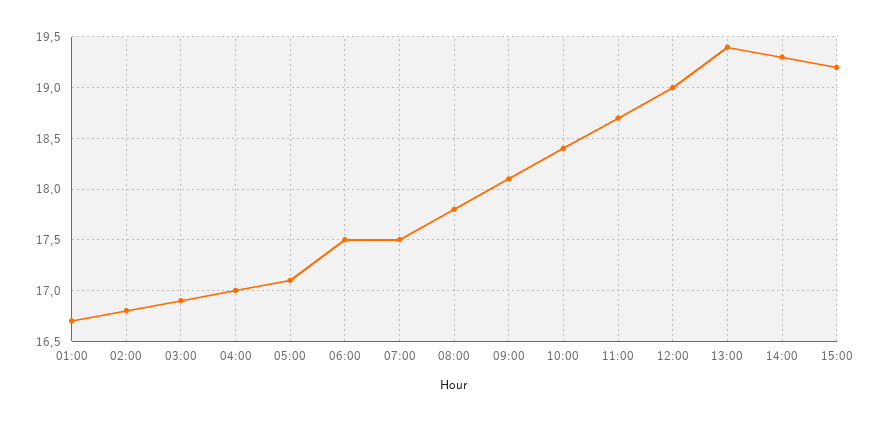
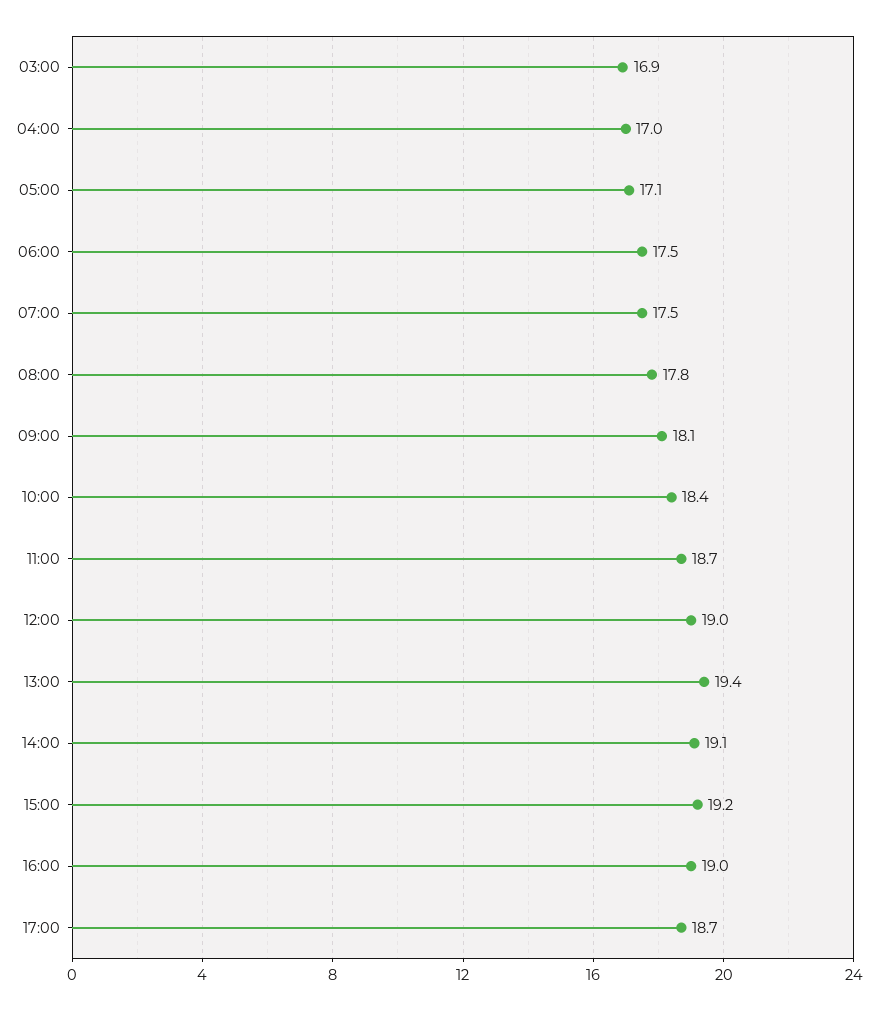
01:00: 16.7 -> none
02:00: 16.8 -> none
14:00: 19.3 -> 19.1
16:00: none -> 19
17:00: none -> 18.7

